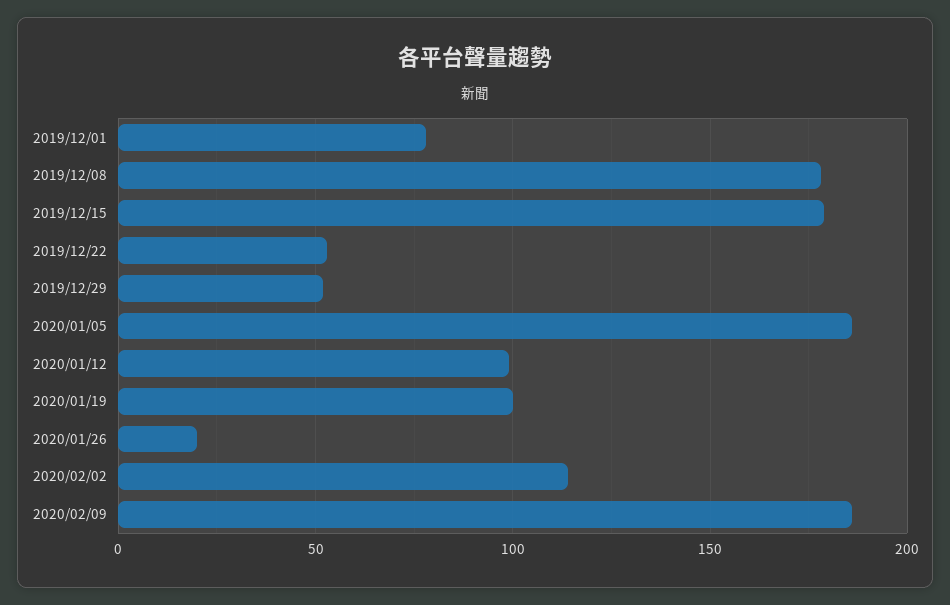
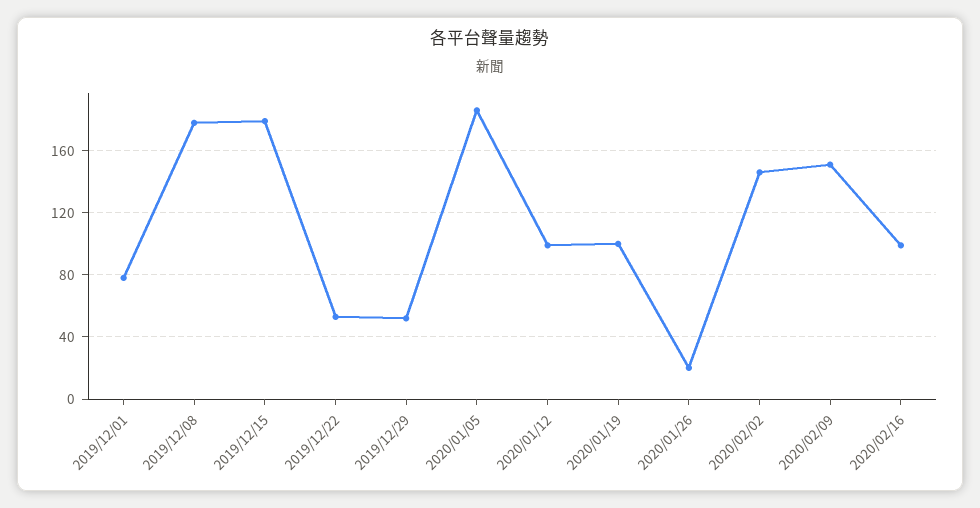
2020/02/02: 115 -> 145
2020/02/09: 185 -> 150
2020/02/16: none -> 100

